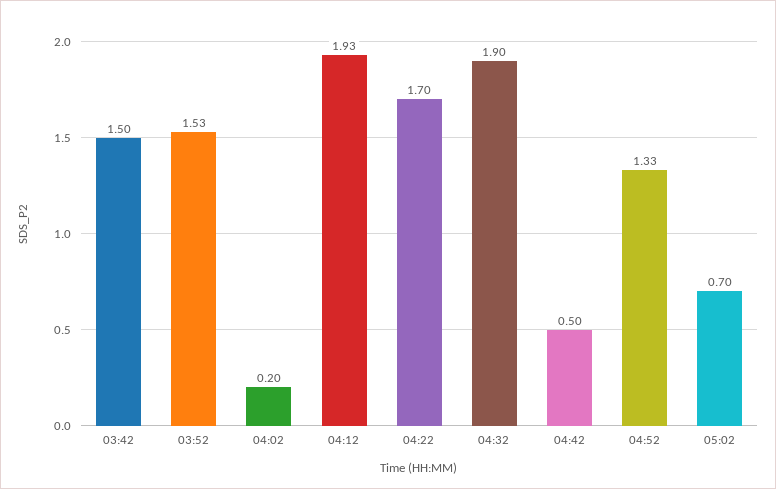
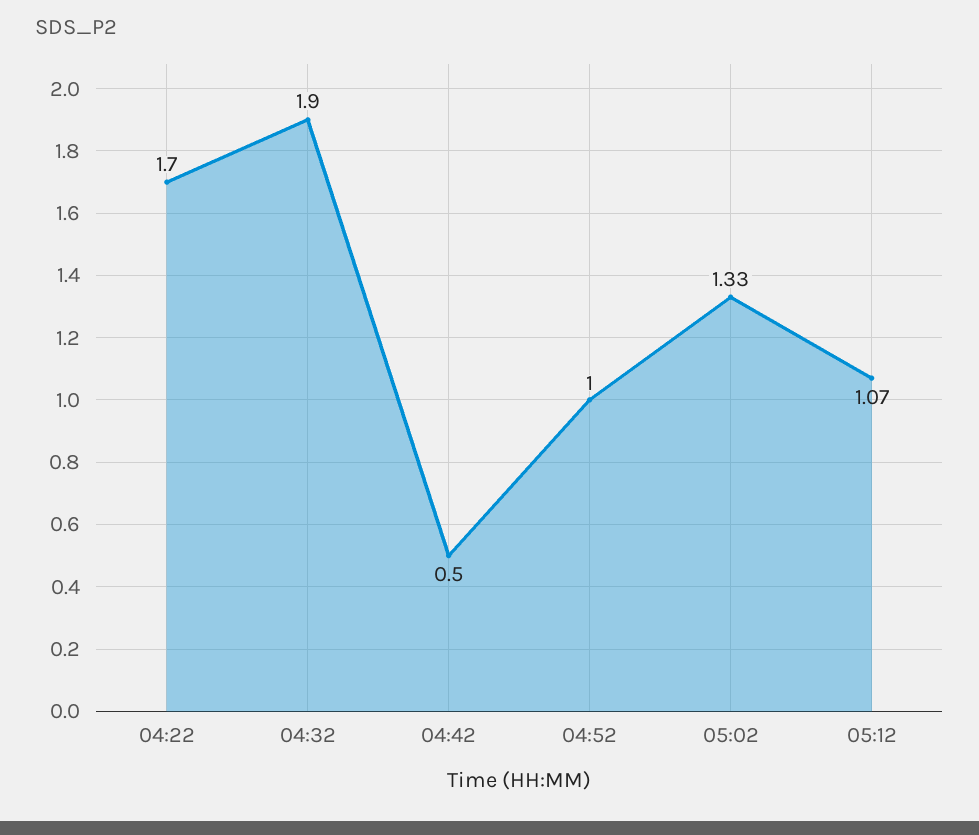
03:42: 1.5 -> none
03:52: 1.53 -> none
04:02: 0.2 -> none
04:12: 1.93 -> none
04:52: 1.33 -> 1
05:02: 0.7 -> 1.33
05:12: none -> 1.07

